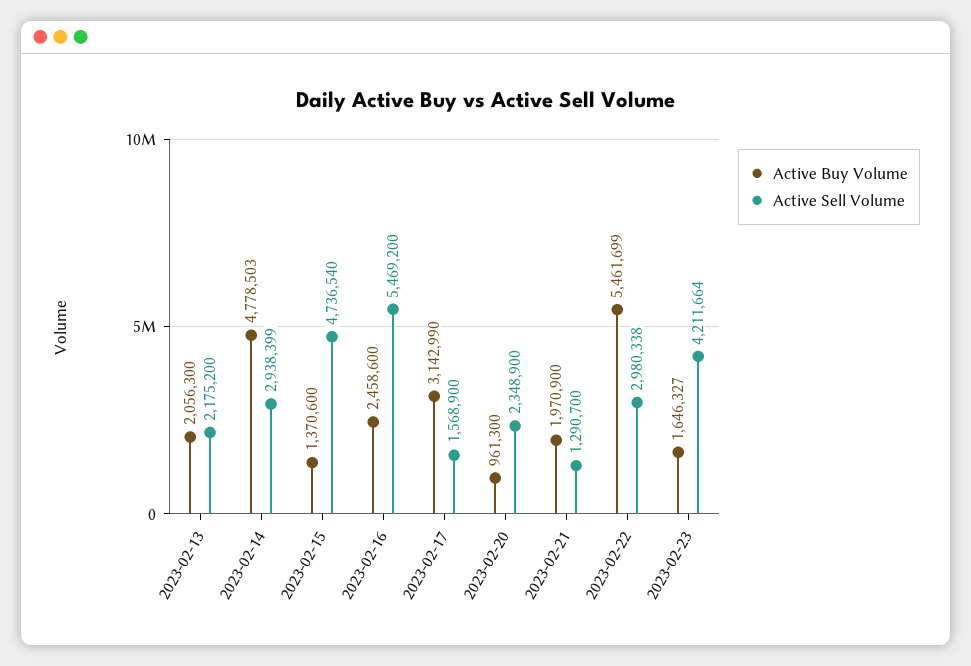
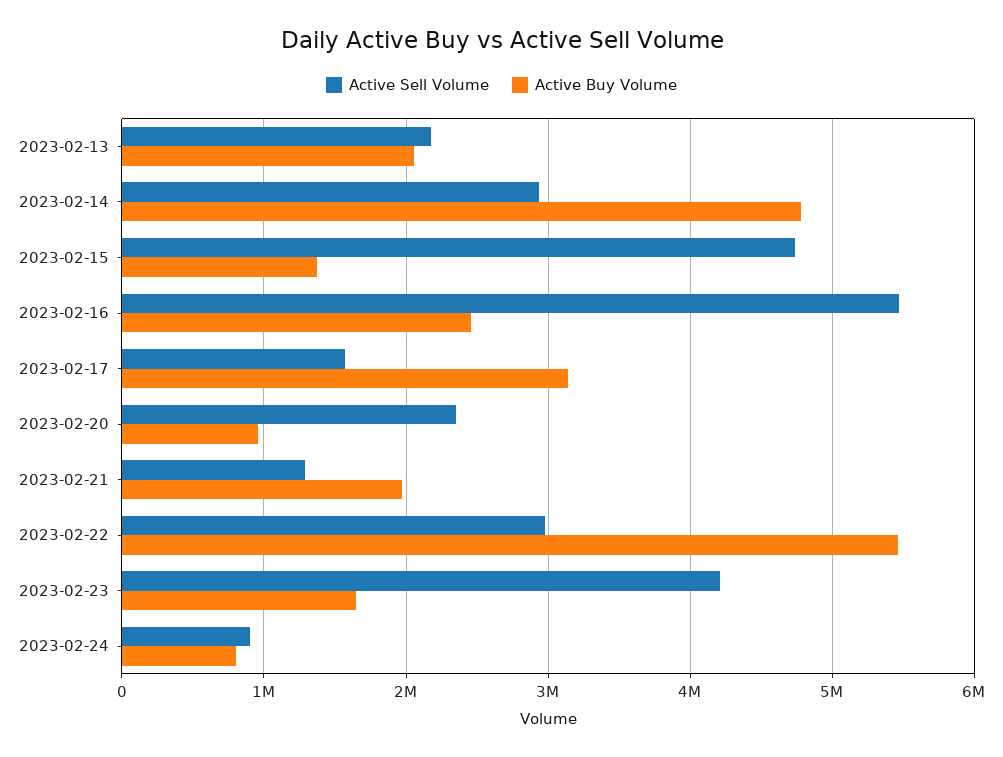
Active Sell Volume, 2023-02-24: none -> 900000
Active Buy Volume, 2023-02-24: none -> 800000

